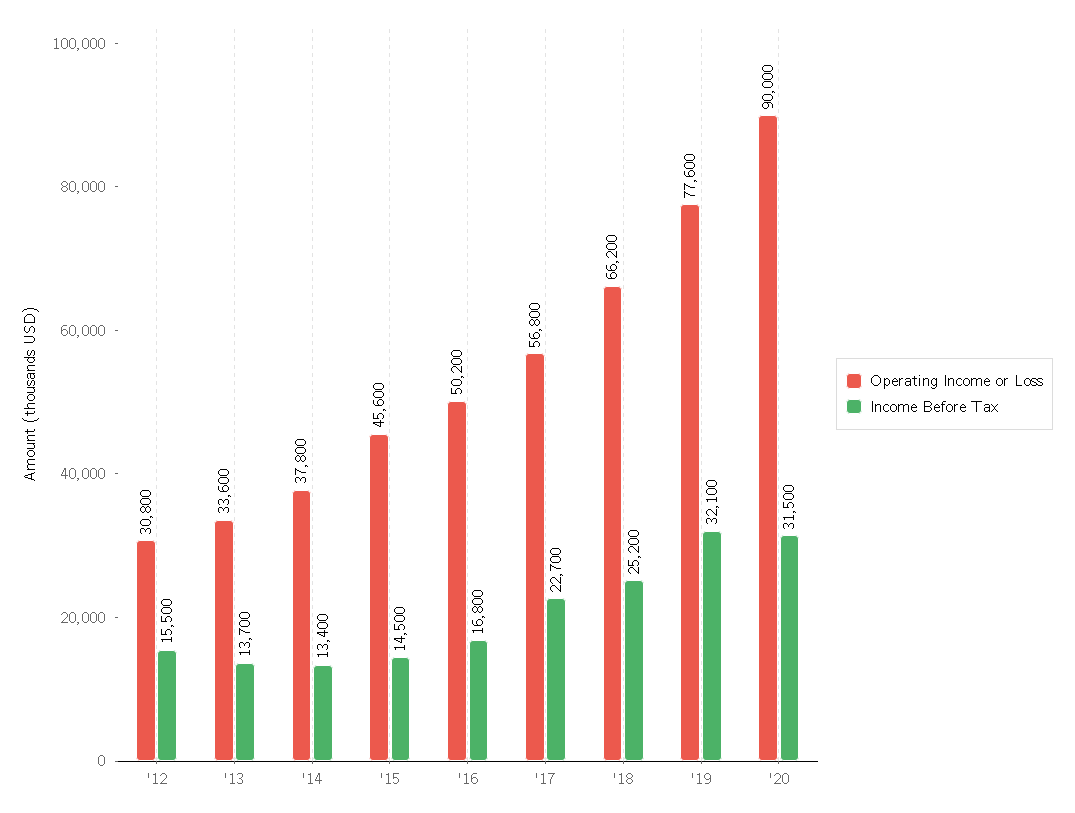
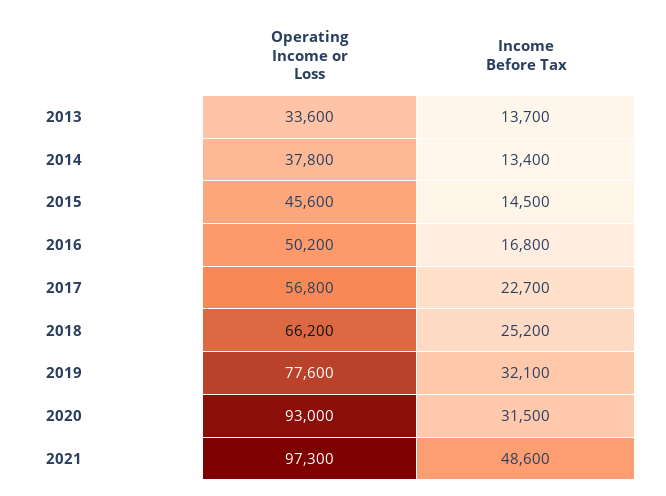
Operating Income or Loss, '12: 30800 -> none
Income Before Tax, '12: 15500 -> none
Operating Income or Loss, '20: 90000 -> 93000
Operating Income or Loss, 2021: none -> 97300
Income Before Tax, 2021: none -> 48600

